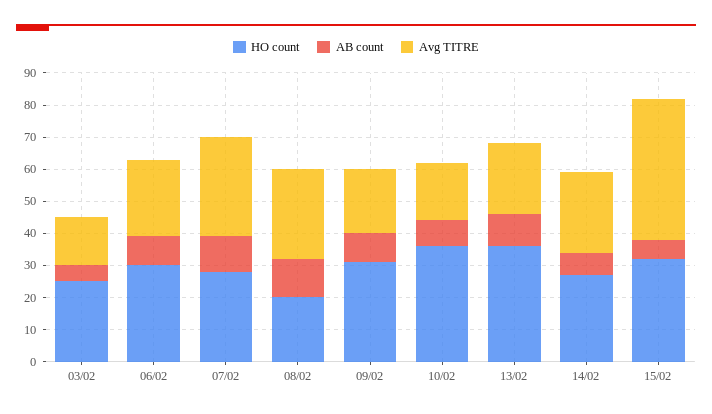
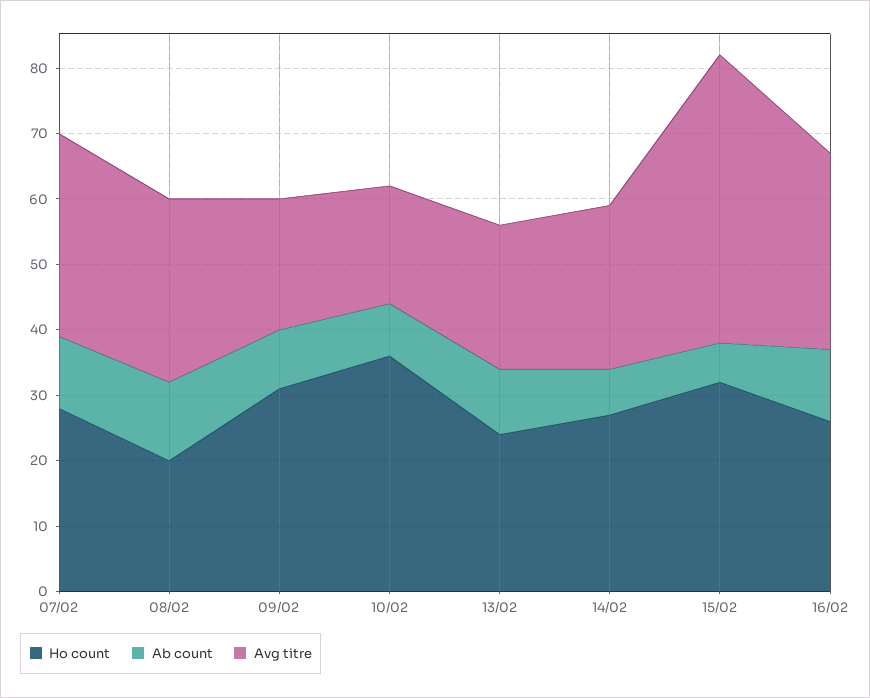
HO count, 03/02: 25 -> none
AB count, 03/02: 5 -> none
Avg TITRE, 03/02: 15 -> none
HO count, 06/02: 30 -> none
AB count, 06/02: 10 -> none
Avg TITRE, 06/02: 25 -> none
HO count, 13/02: 35 -> 25
HO count, 16/02: none -> 25
AB count, 16/02: none -> 10
Avg TITRE, 16/02: none -> 30

